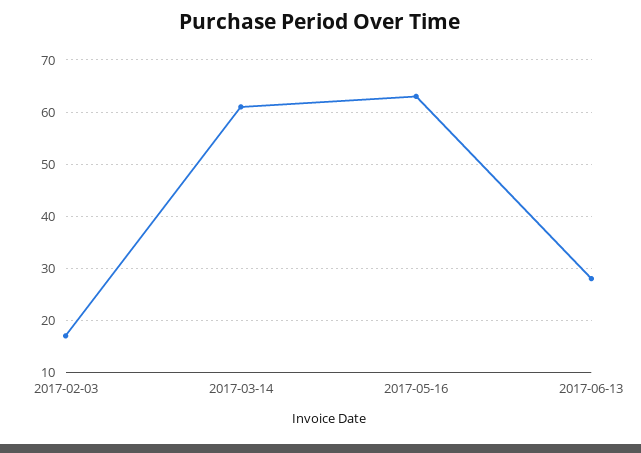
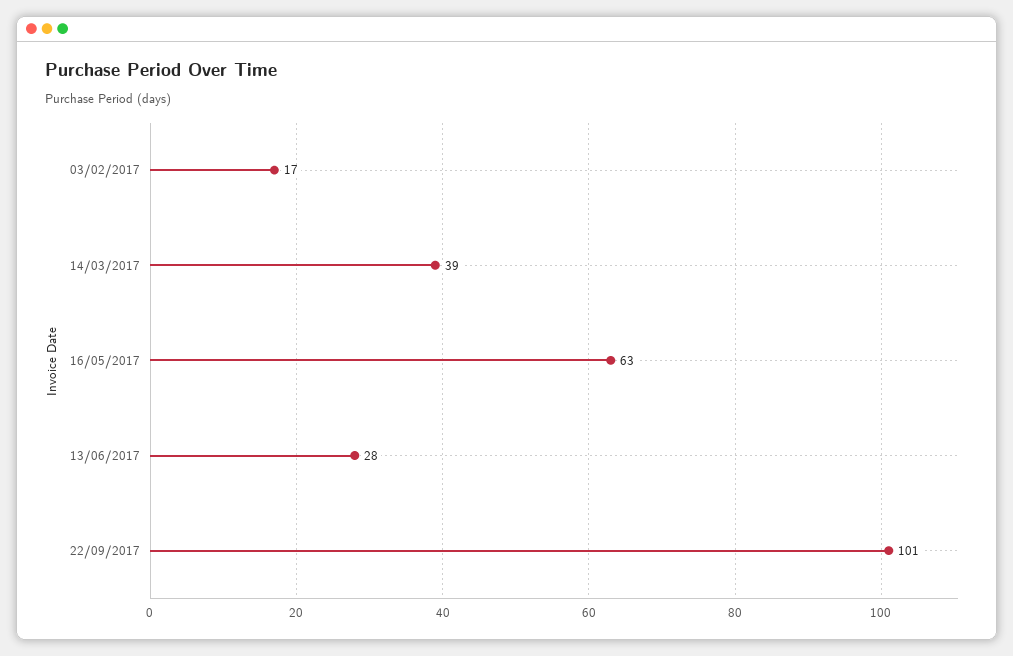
2017-03-14: 60 -> 39
22/09/2017: none -> 101

